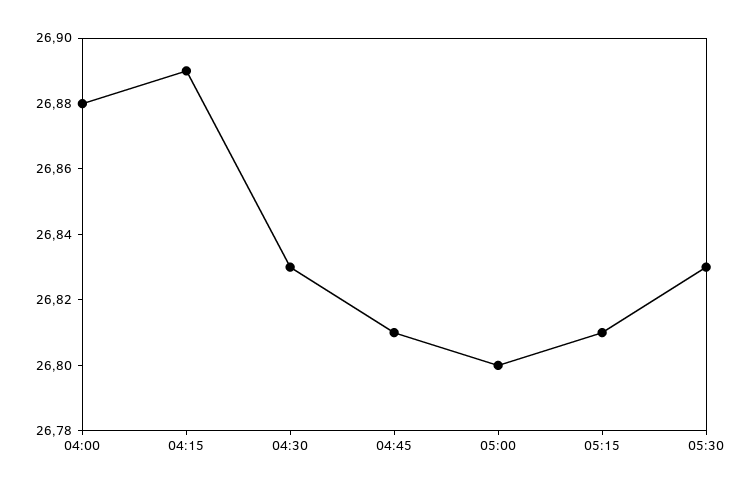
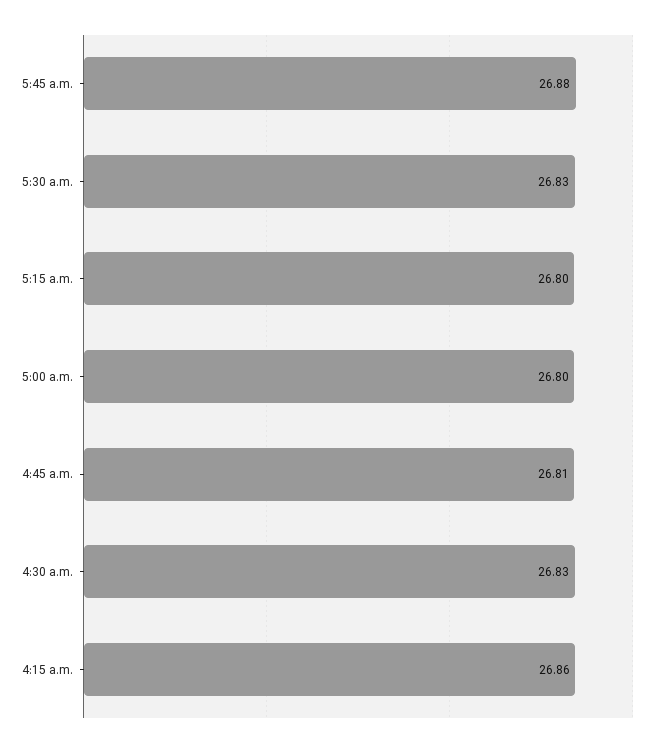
04:00: 26.88 -> none
04:15: 26.89 -> 26.86
05:15: 26.81 -> 26.8
5:45 a.m.: none -> 26.88

